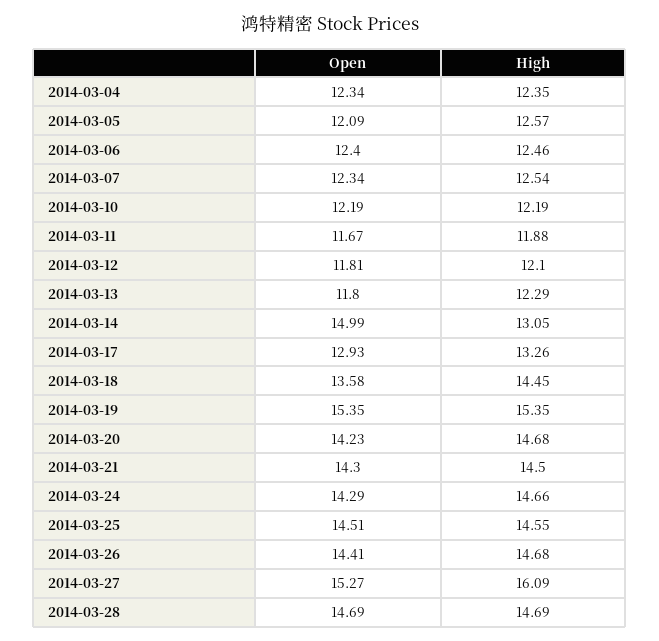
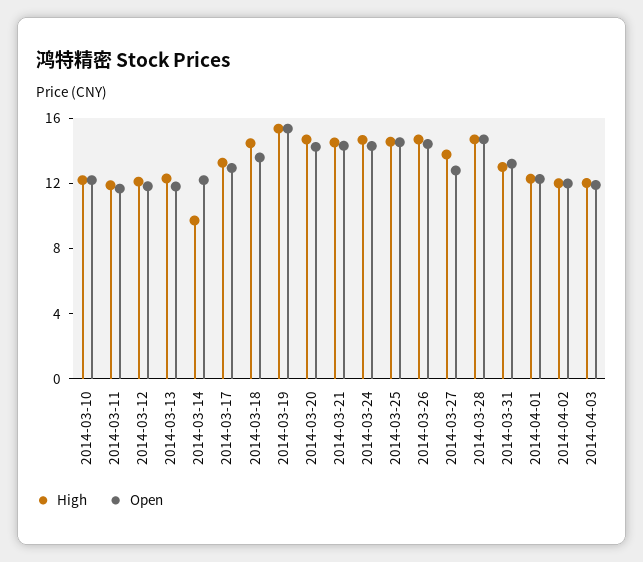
Open, 2014-03-04: 12.34 -> none
High, 2014-03-04: 12.35 -> none
Open, 2014-03-05: 12.09 -> none
High, 2014-03-05: 12.57 -> none
Open, 2014-03-06: 12.4 -> none
High, 2014-03-06: 12.46 -> none
Open, 2014-03-07: 12.34 -> none
High, 2014-03-07: 12.54 -> none
Open, 2014-03-14: 14.99 -> 12
High, 2014-03-14: 13.05 -> 10
Open, 2014-03-27: 15.27 -> 13
High, 2014-03-27: 16.09 -> 14
High, 2014-03-31: none -> 13
Open, 2014-03-31: none -> 13
High, 2014-04-01: none -> 12
Open, 2014-04-01: none -> 12
High, 2014-04-02: none -> 12
Open, 2014-04-02: none -> 12
High, 2014-04-03: none -> 12
Open, 2014-04-03: none -> 12

